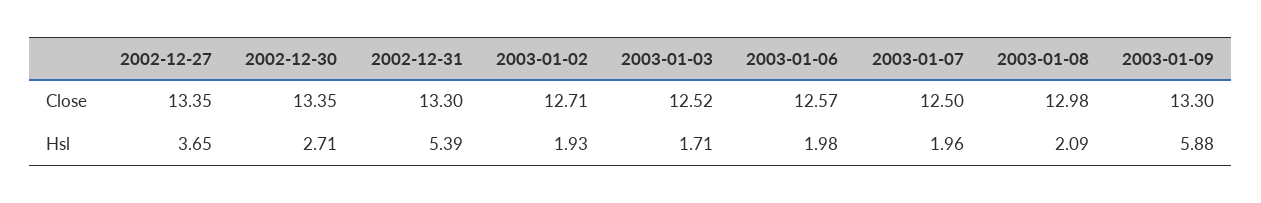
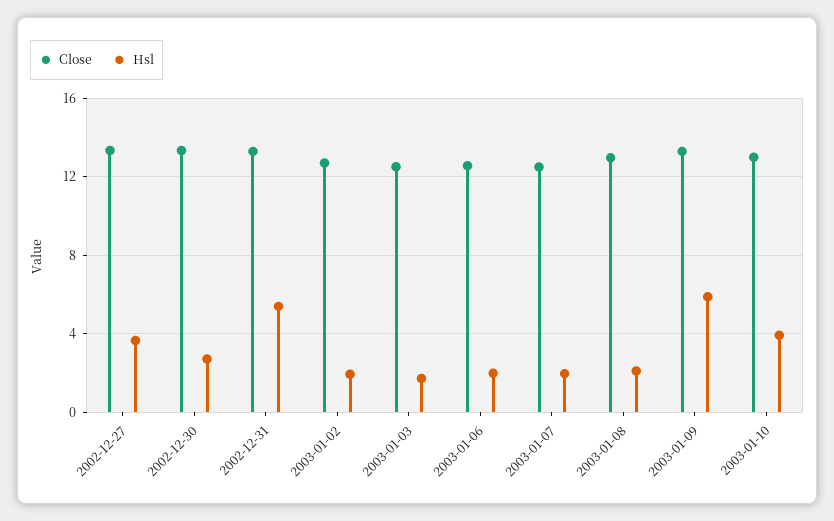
Close, 2003-01-10: none -> 13
Hsl, 2003-01-10: none -> 4

